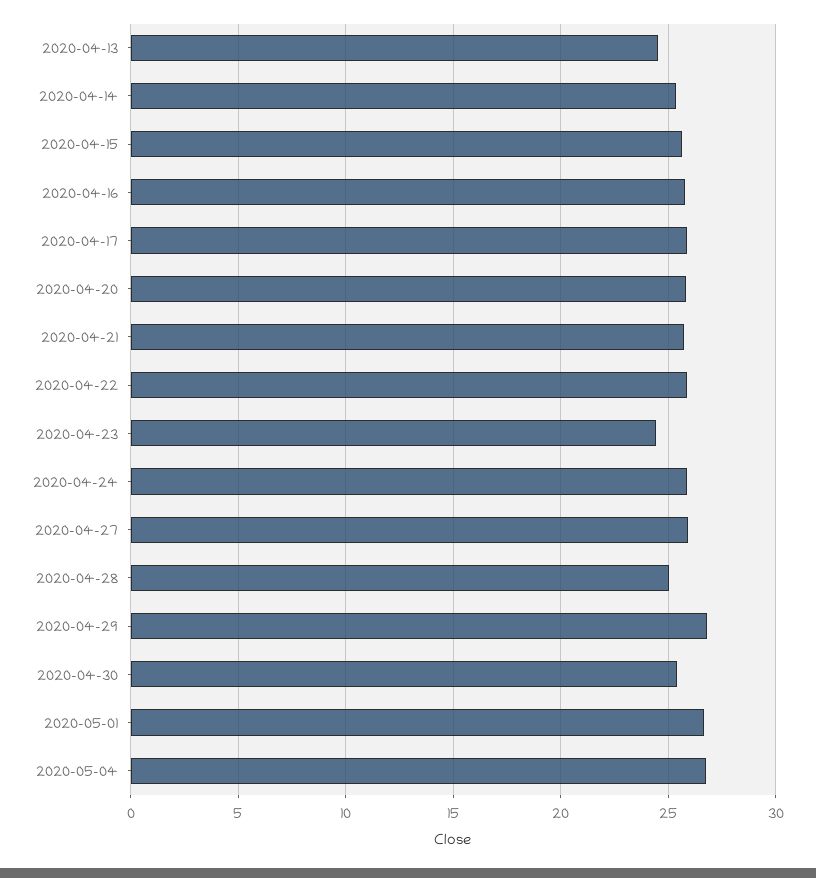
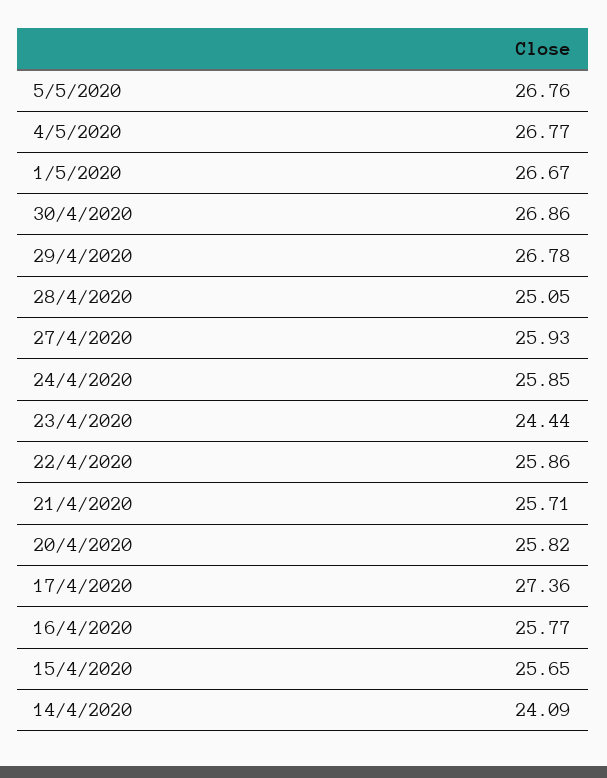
2020-04-13: 24.5 -> none
2020-04-14: 25.5 -> 24.09
2020-04-17: 26 -> 27.36
2020-04-30: 25.5 -> 26.86
5/5/2020: none -> 26.76

